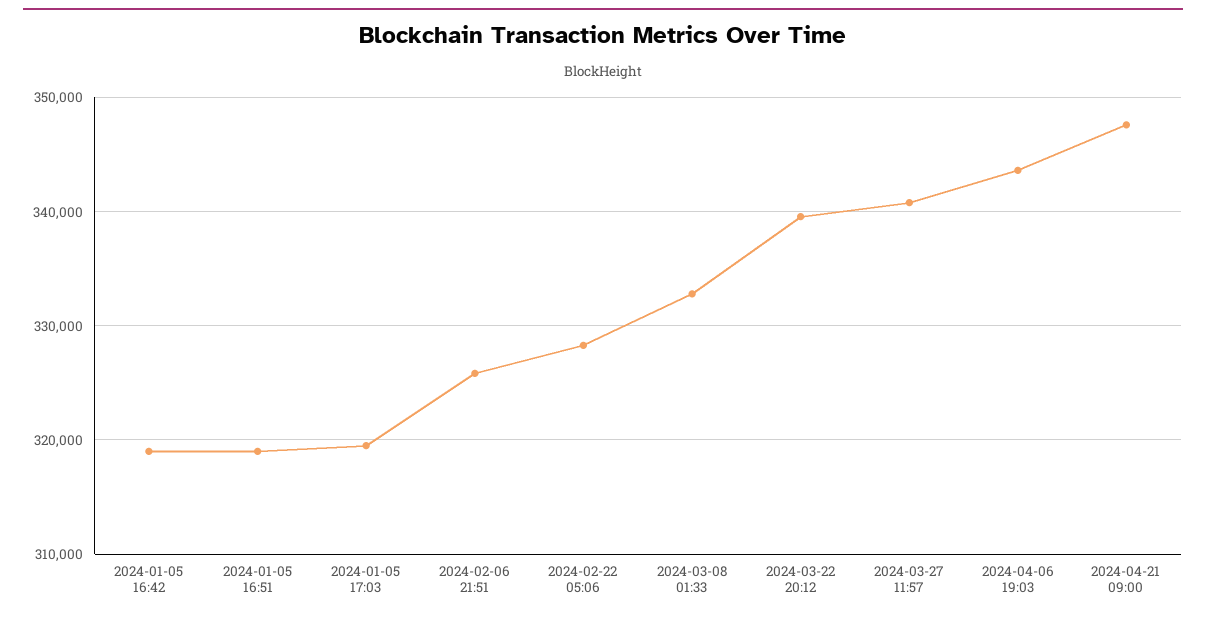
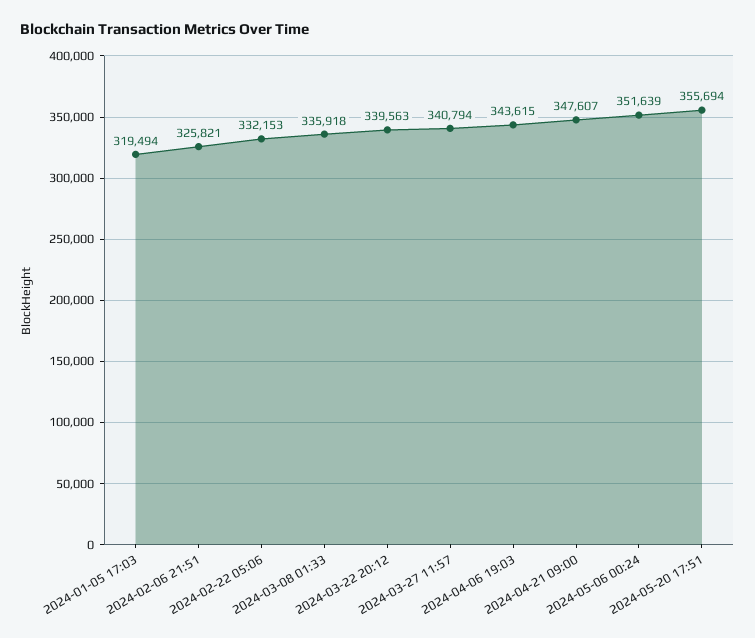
2024-01-05 16:42: 319000 -> none
2024-01-05 16:51: 319000 -> none
2024-02-22 05:06: 328000 -> 332153
2024-03-08 01:33: 333000 -> 335918
2024-05-06 00:24: none -> 351639
2024-05-20 17:51: none -> 355694

